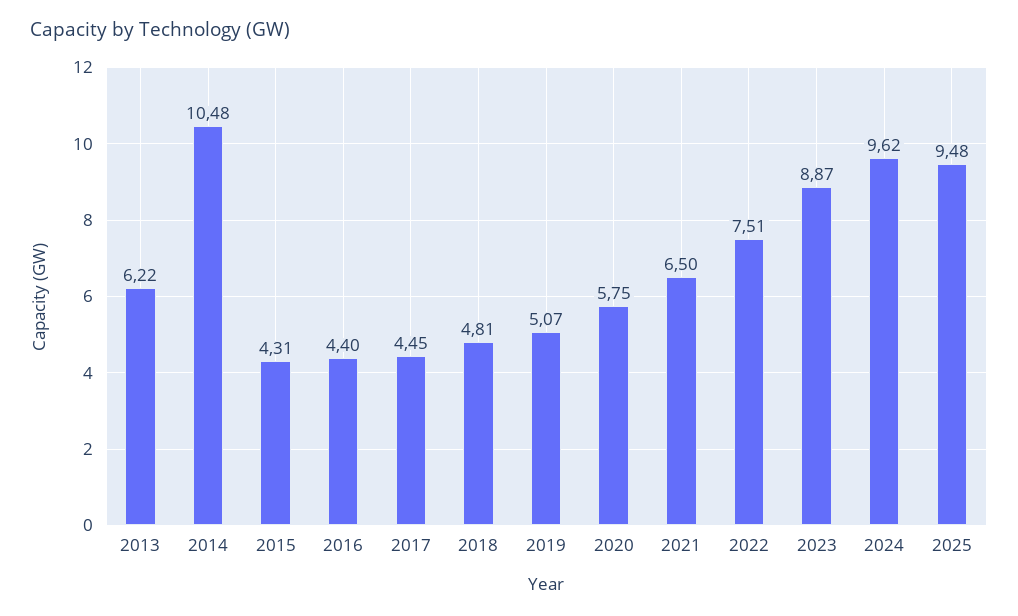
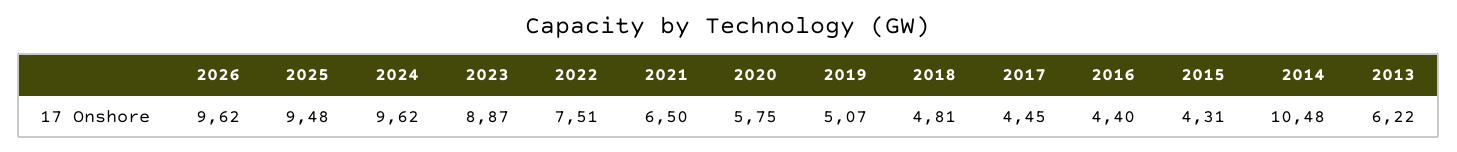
2026: none -> 9.62

